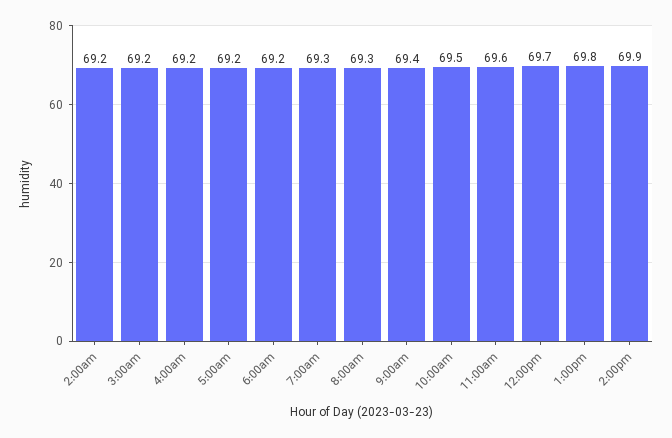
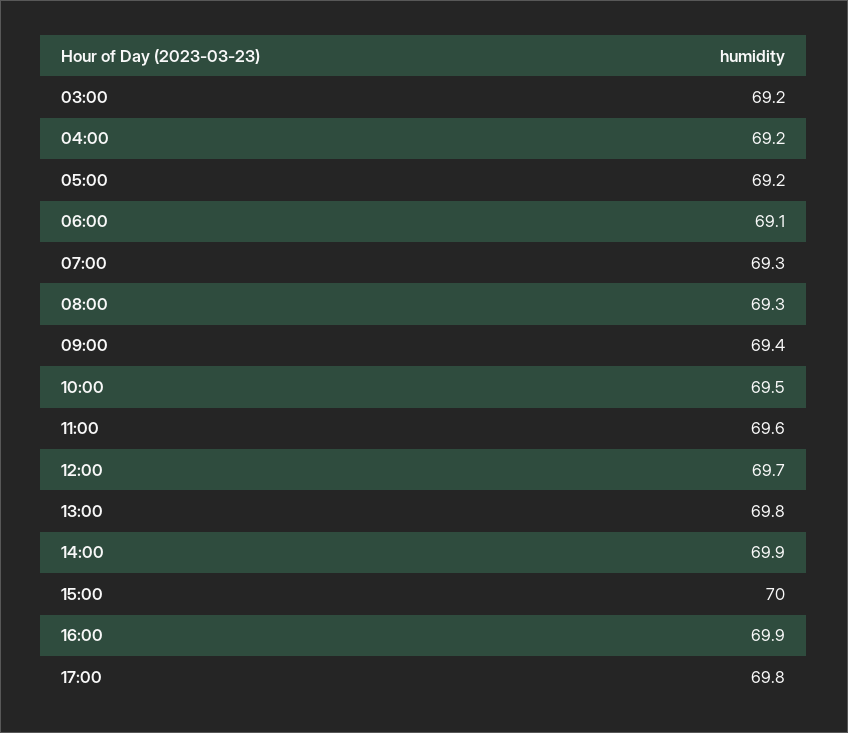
2:00am: 69.2 -> none
6:00am: 69.2 -> 69.1
15:00: none -> 70
16:00: none -> 69.9
17:00: none -> 69.8

